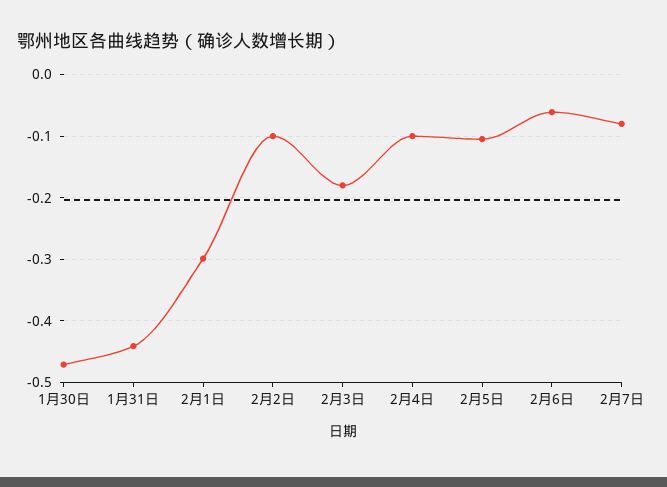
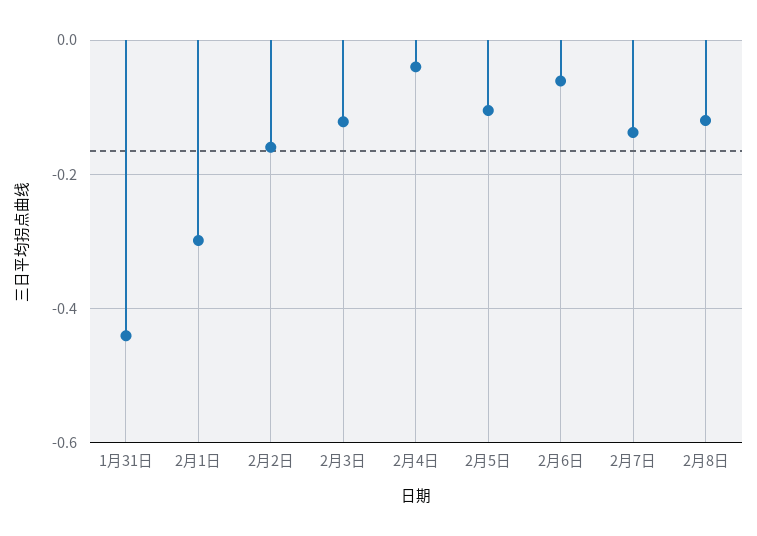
1月30日: -0.47 -> none
2月2日: -0.1 -> -0.16
2月3日: -0.18 -> -0.12
2月4日: -0.1 -> -0.04
2月7日: -0.08 -> -0.14
2月8日: none -> -0.12

